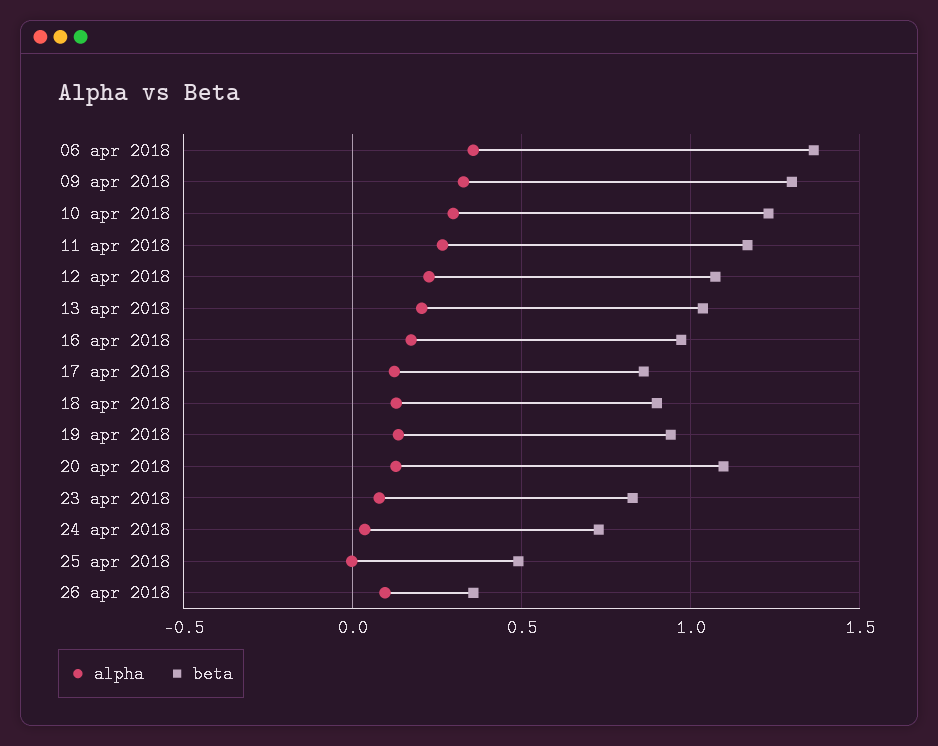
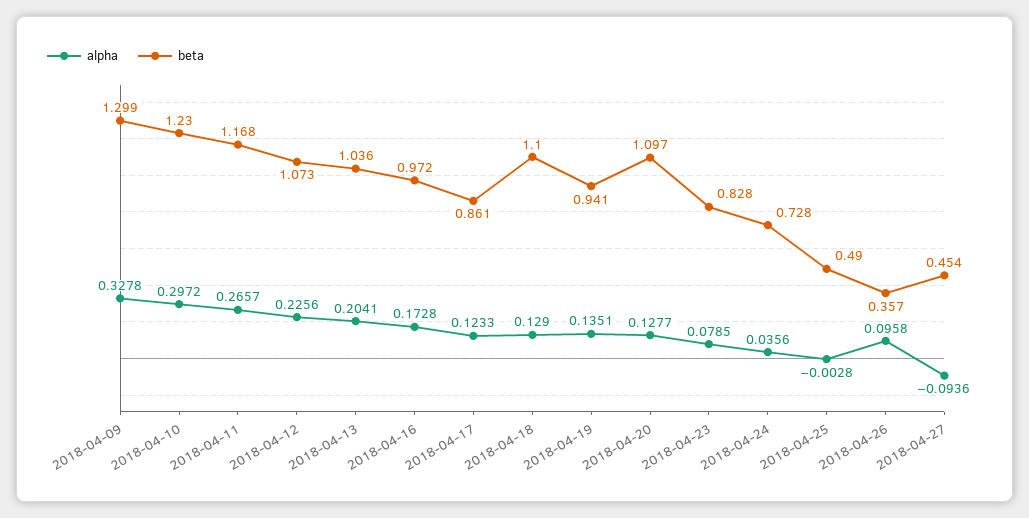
alpha, 06 apr 2018: 0.35 -> none
beta, 06 apr 2018: 1.35 -> none
beta, 18 apr 2018: 0.9 -> 1.1
alpha, 2018-04-27: none -> -0.0936
beta, 2018-04-27: none -> 0.454

